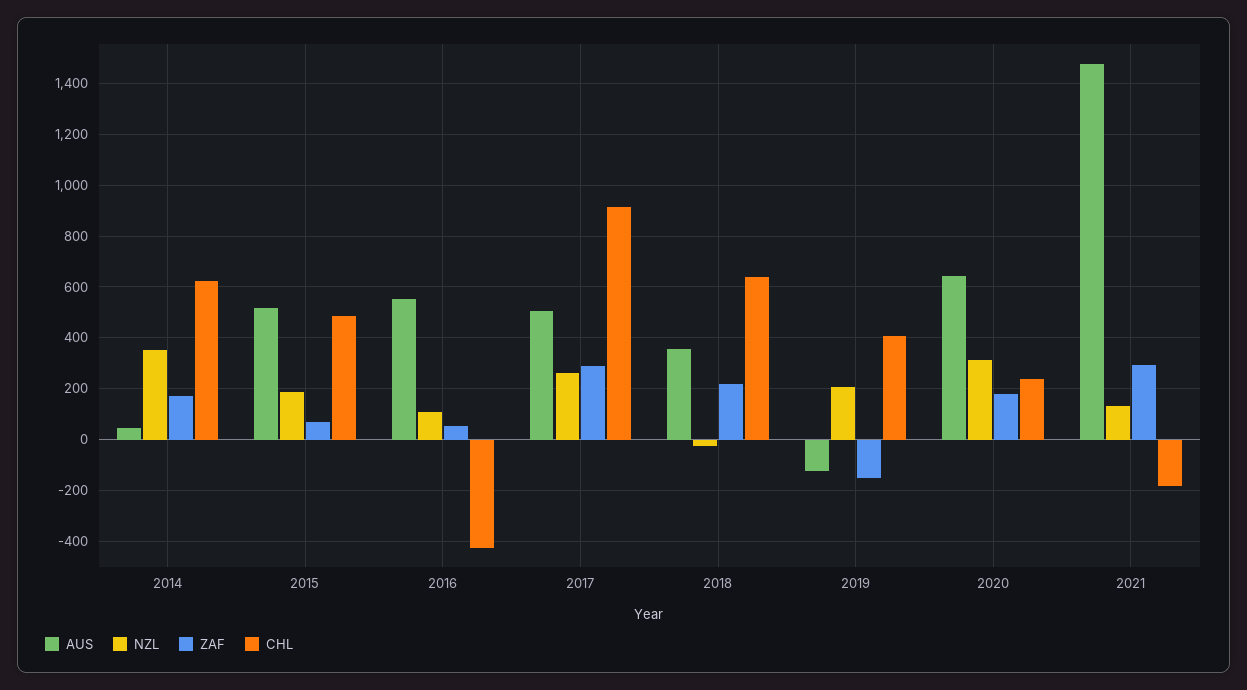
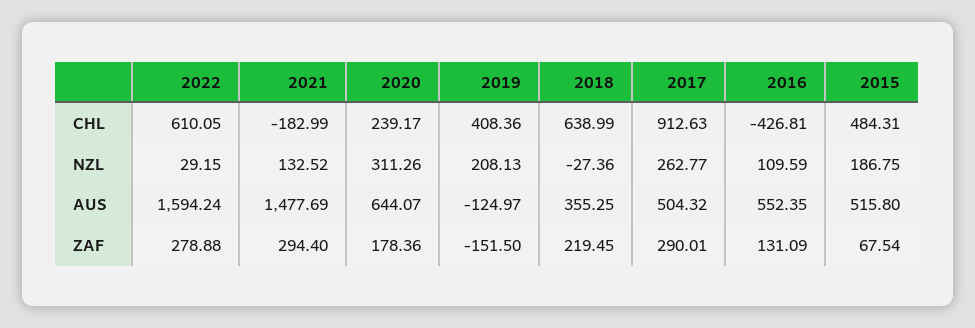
AUS, 2014: 50 -> none
NZL, 2014: 350 -> none
ZAF, 2014: 175 -> none
CHL, 2014: 625 -> none
ZAF, 2016: 50 -> 131.09
CHL, 2022: none -> 610.05
NZL, 2022: none -> 29.15
AUS, 2022: none -> 1594.24
ZAF, 2022: none -> 278.88

